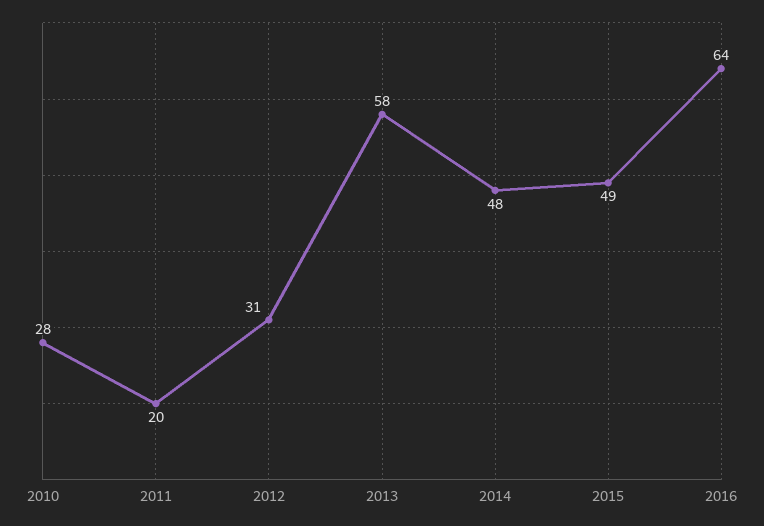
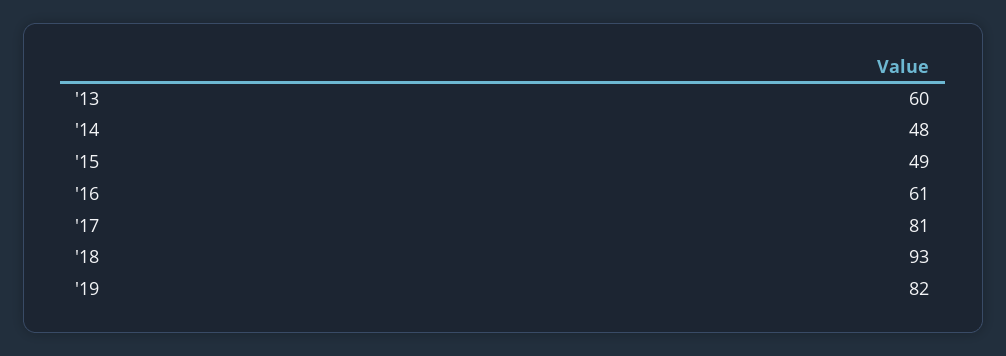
2010: 28 -> none
2011: 20 -> none
2012: 31 -> none
2013: 58 -> 60
2016: 64 -> 61
'17: none -> 81
'18: none -> 93
'19: none -> 82

